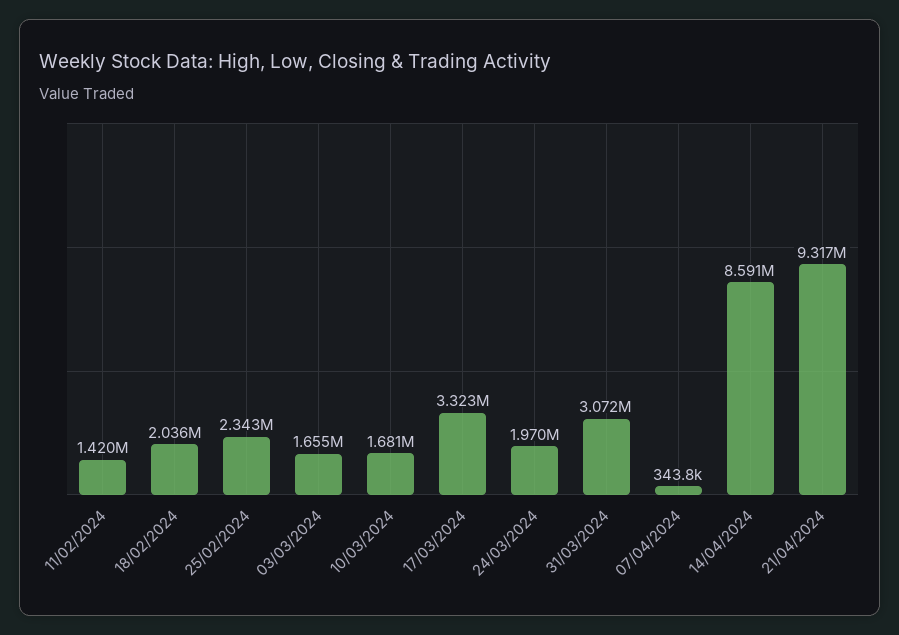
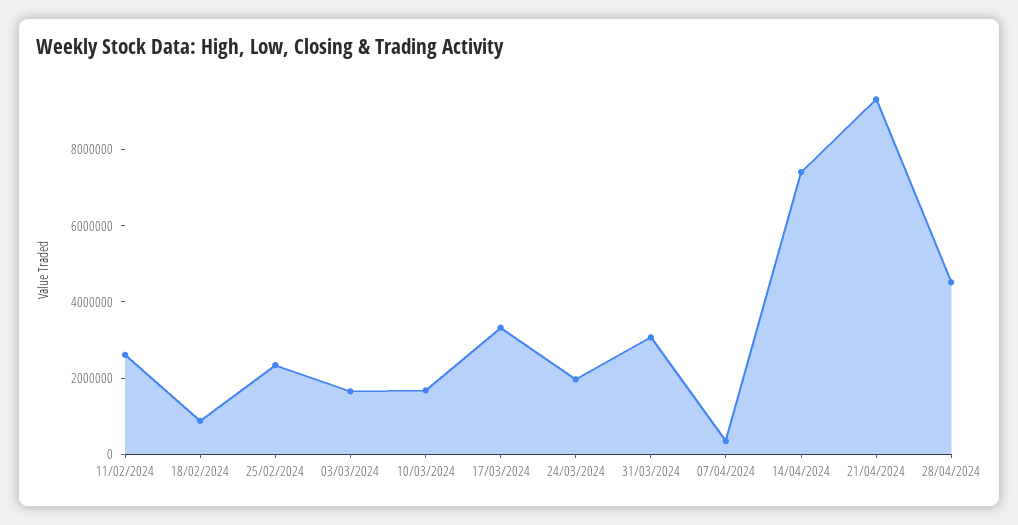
11/02/2024: 1420000 -> 2500000
18/02/2024: 2036000 -> 1000000
14/04/2024: 8591000 -> 7500000
28/04/2024: none -> 4500000

